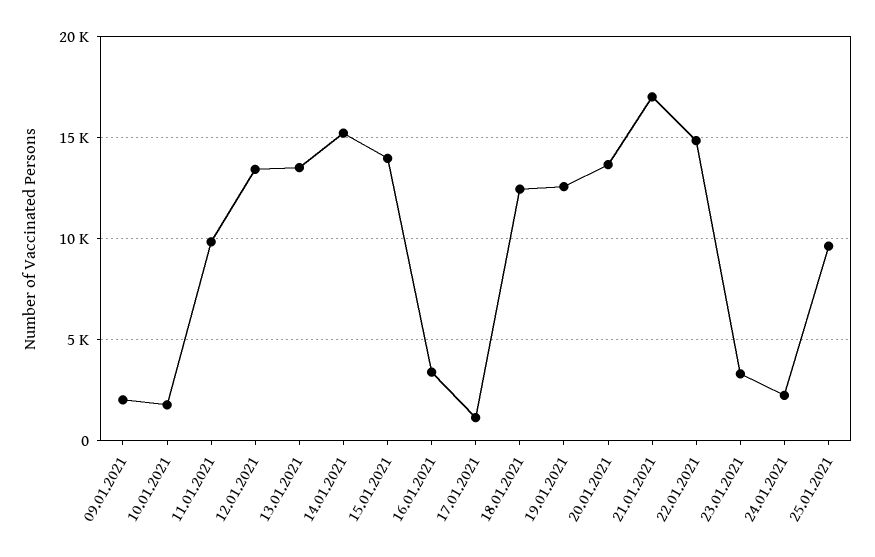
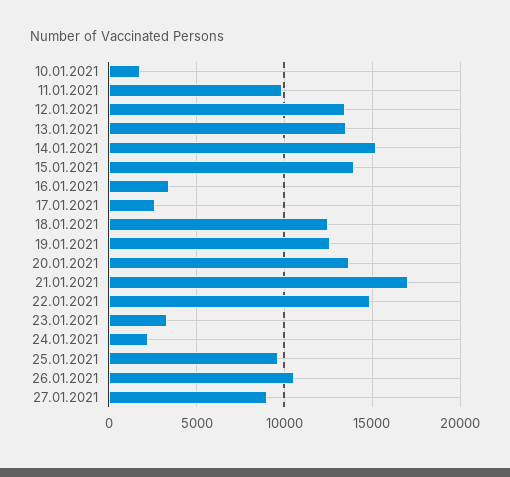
09.01.2021: 2000 -> none
17.01.2021: 1000 -> 2500
26.01.2021: none -> 10500
27.01.2021: none -> 9000

